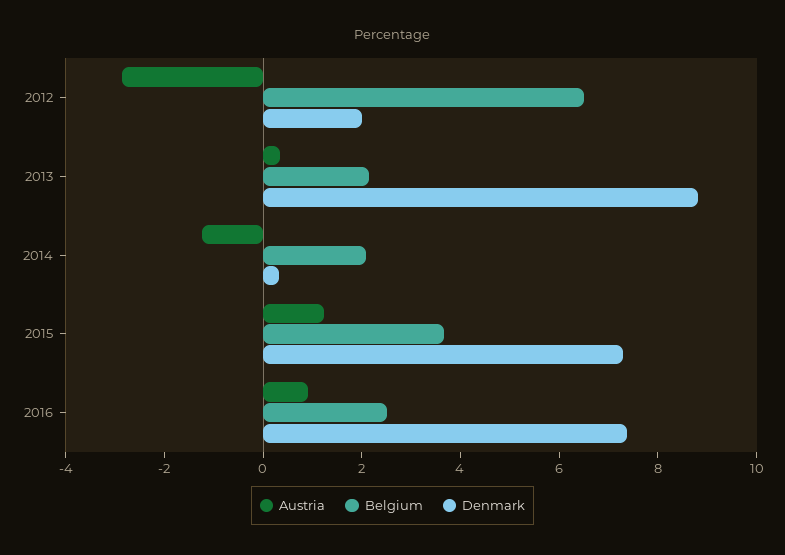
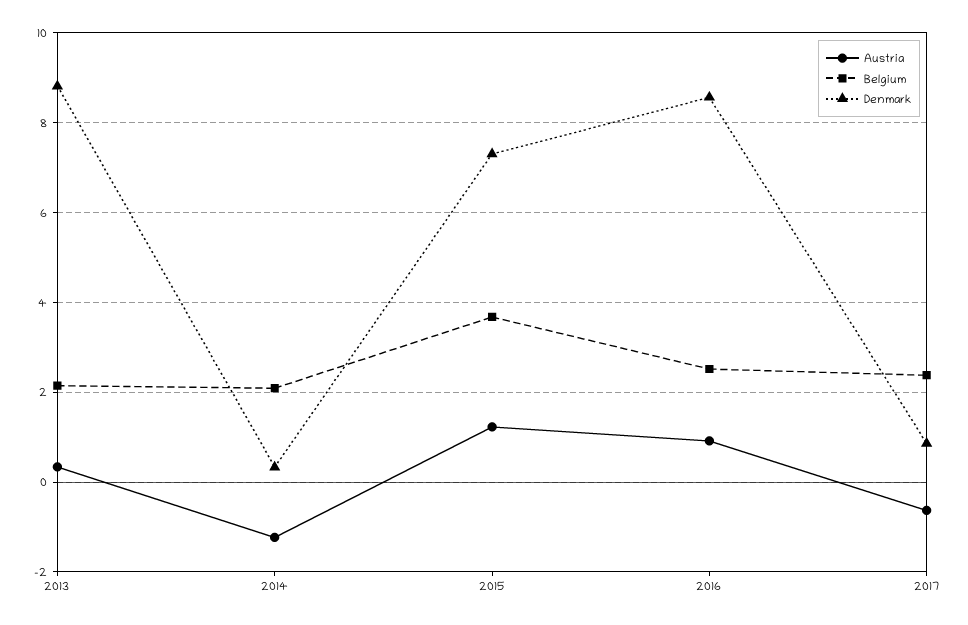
Austria, 2012: -3 -> none
Belgium, 2012: 6.5 -> none
Denmark, 2012: 2 -> none
Denmark, 2016: 7.5 -> 8.6
Austria, 2017: none -> -0.6
Belgium, 2017: none -> 2.4
Denmark, 2017: none -> 0.8

